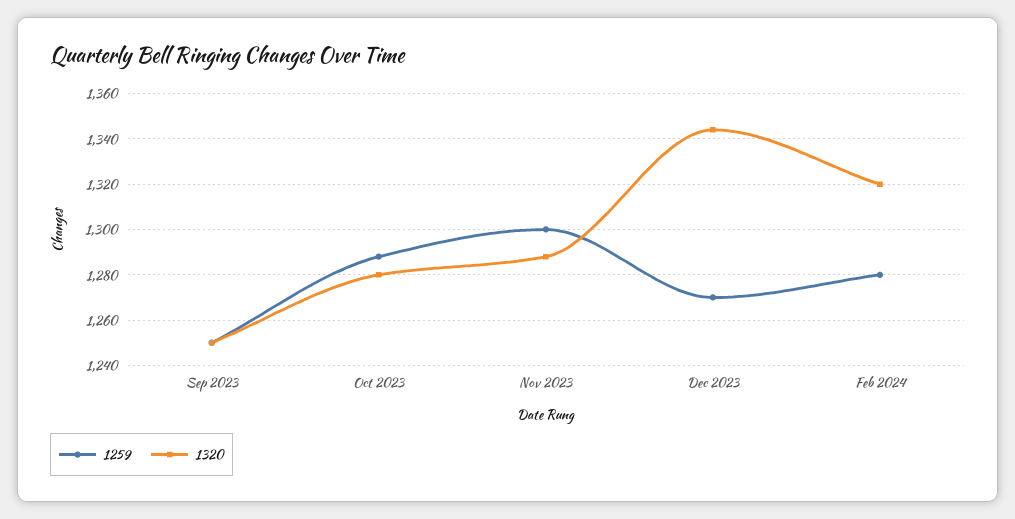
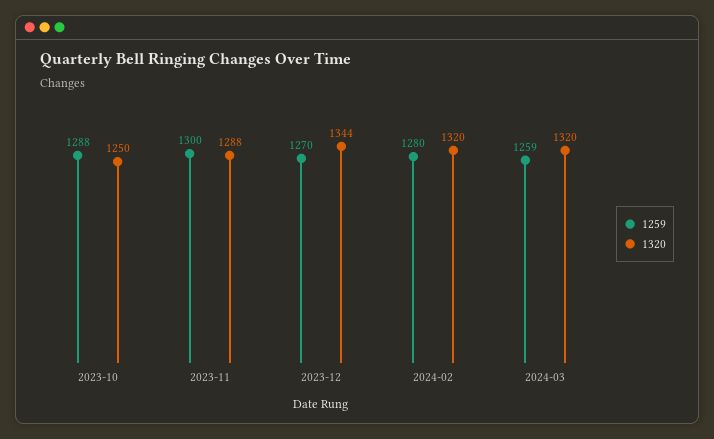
1259, Sep 2023: 1250 -> none
1320, Sep 2023: 1250 -> none
1320, Oct 2023: 1280 -> 1250
1259, 2024-03: none -> 1259
1320, 2024-03: none -> 1320

